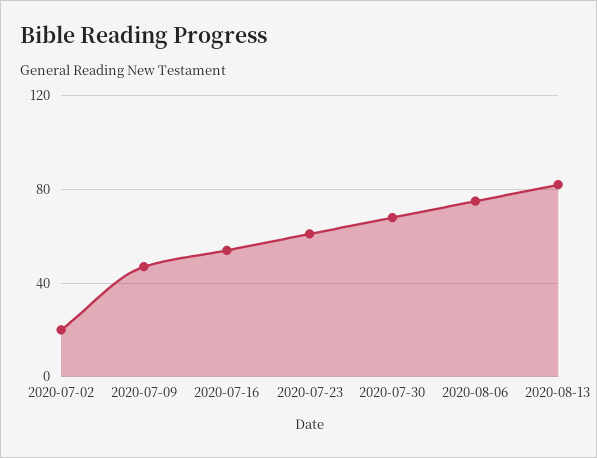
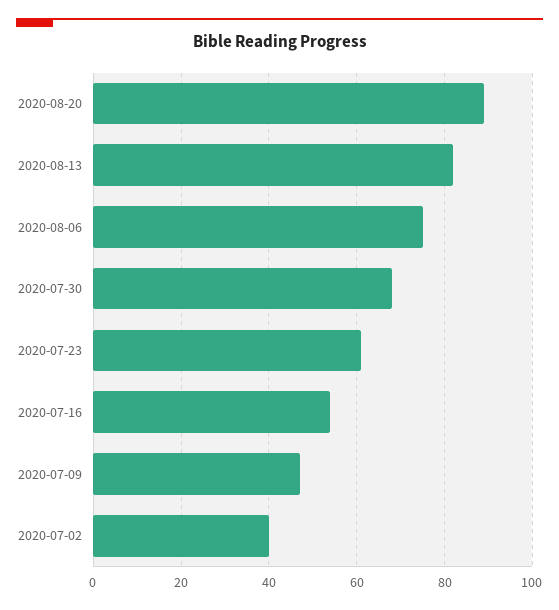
2020-07-02: 20 -> 40
2020-08-20: none -> 90

